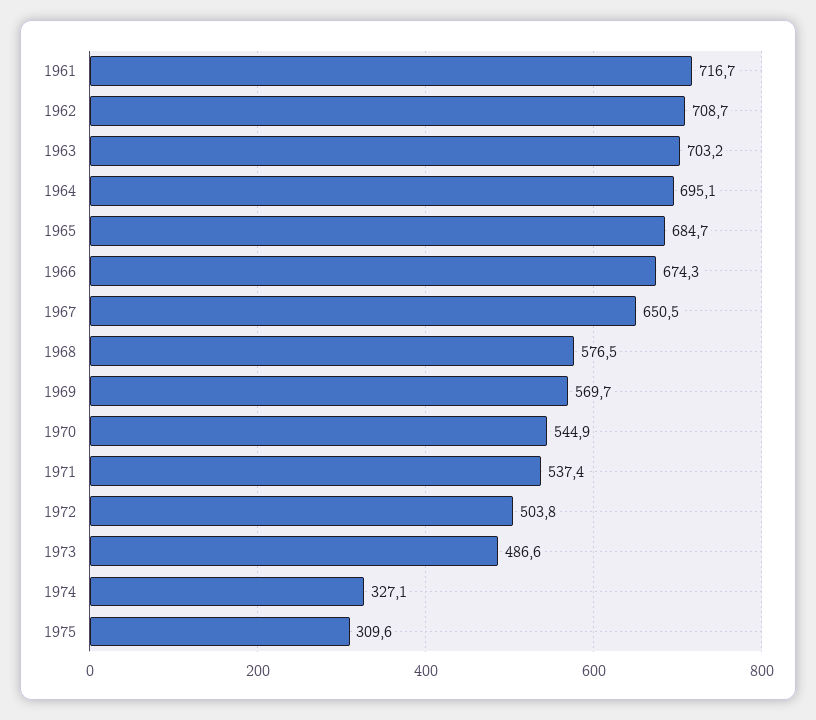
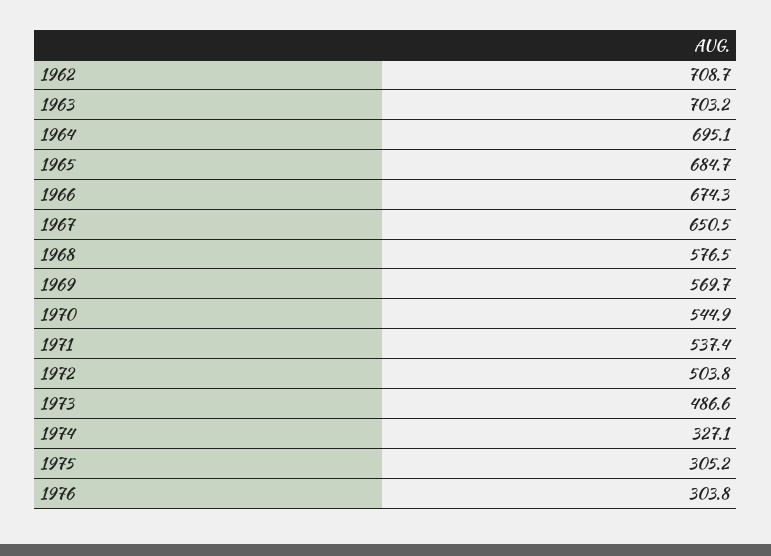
1961: 716.7 -> none
1975: 309.6 -> 305.2
1976: none -> 303.8

